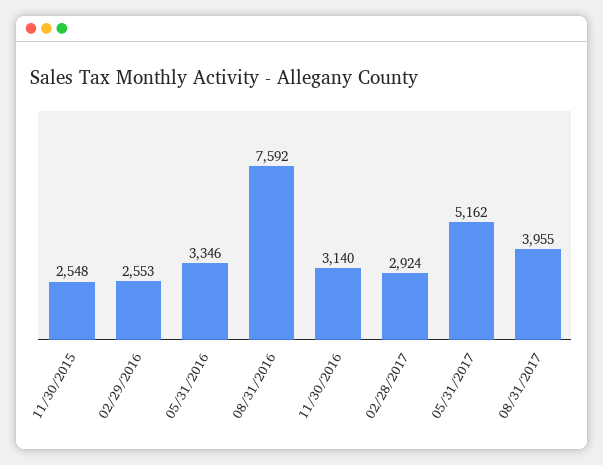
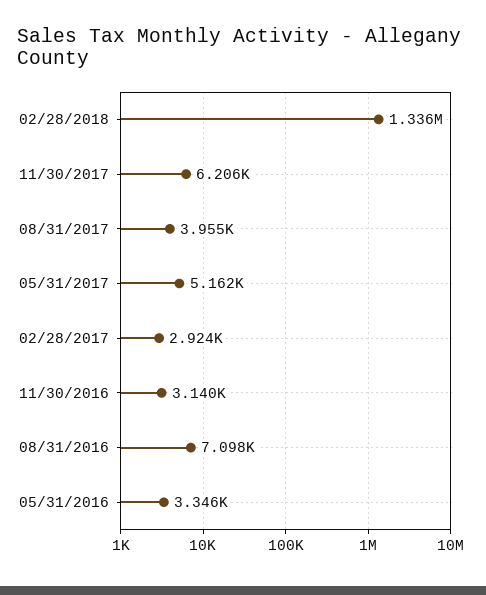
11/30/2015: 2548 -> none
02/29/2016: 2553 -> none
08/31/2016: 7592 -> 7098
02/28/2018: none -> 1336000
11/30/2017: none -> 6206

